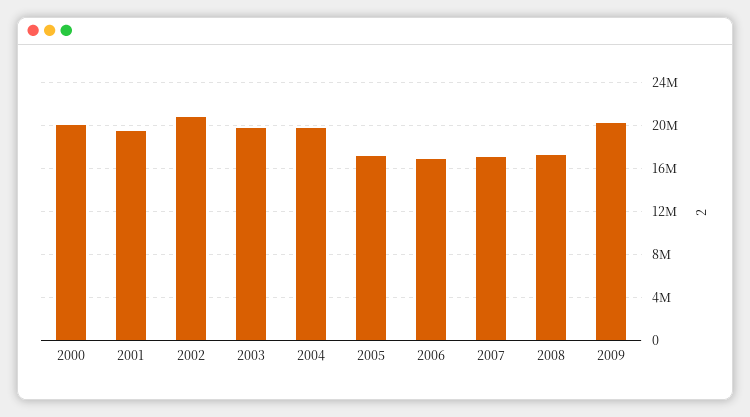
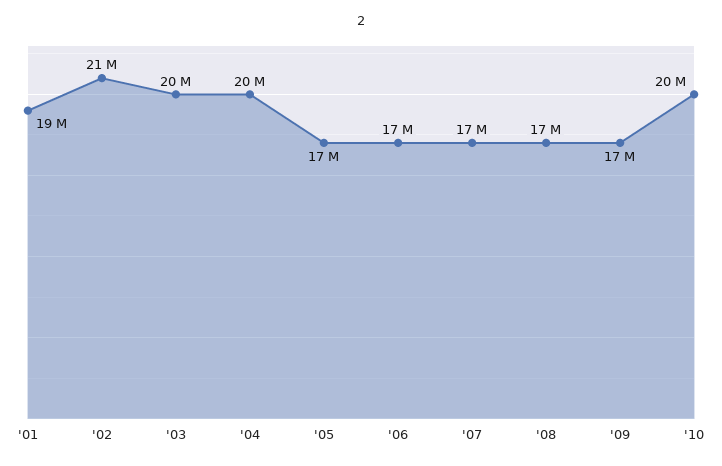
2000: 20000000 -> none
2009: 20000000 -> 17000000
'10: none -> 20000000

